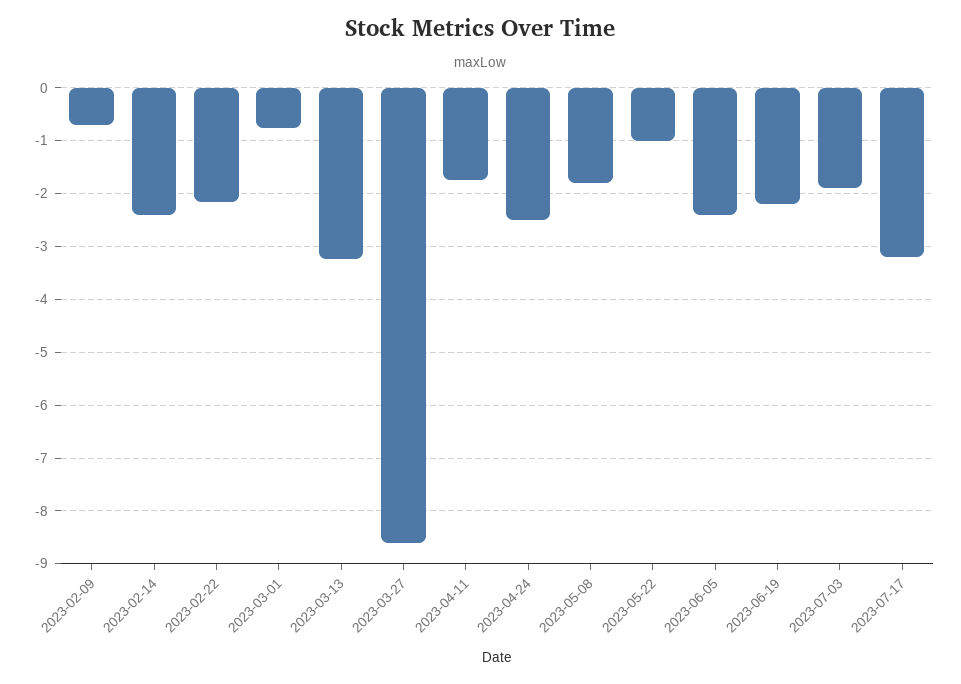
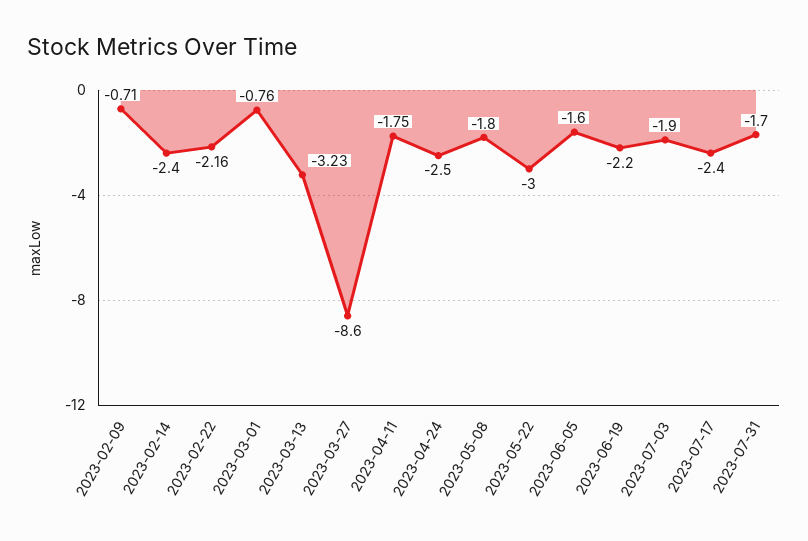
2023-05-22: -1 -> -3
2023-06-05: -2.4 -> -1.6
2023-07-17: -3.2 -> -2.4
2023-07-31: none -> -1.7

